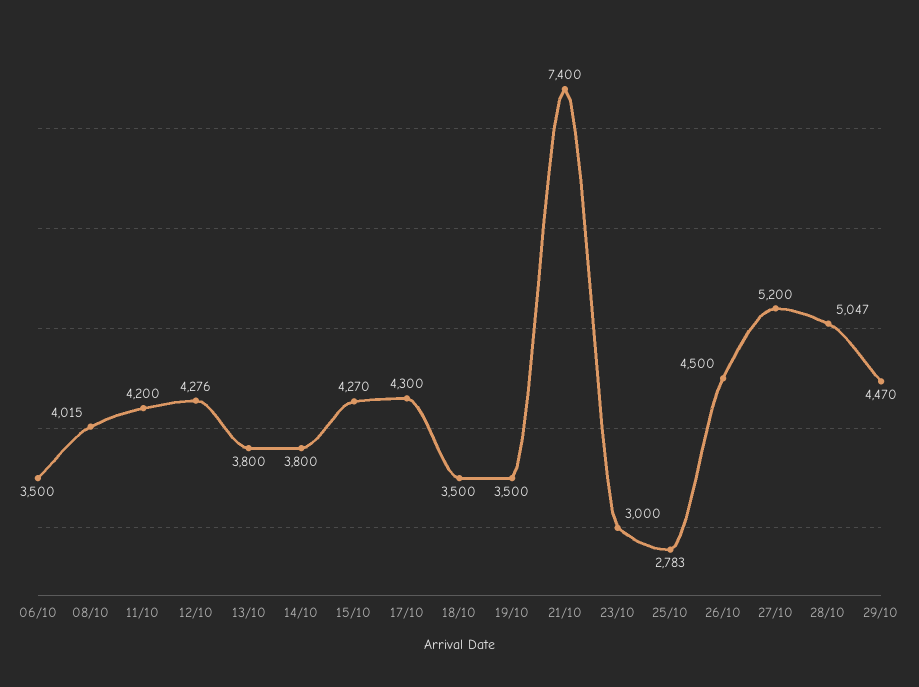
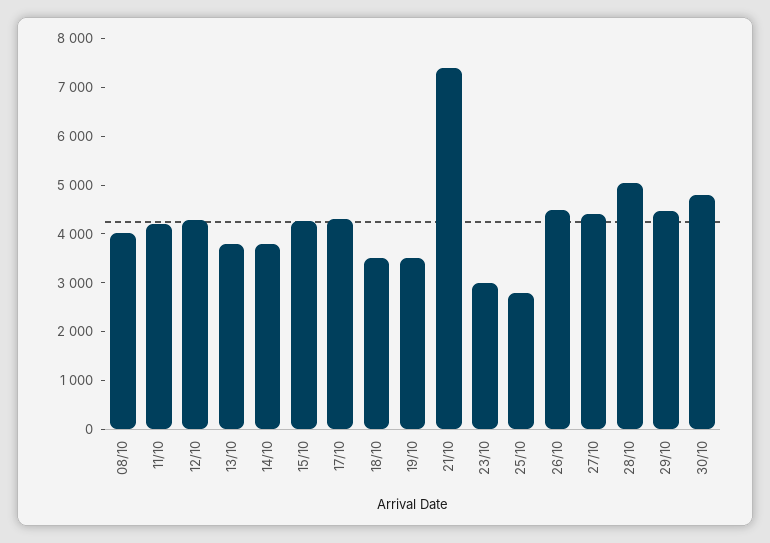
06/10: 3500 -> none
27/10: 5200 -> 4400
30/10: none -> 4800

